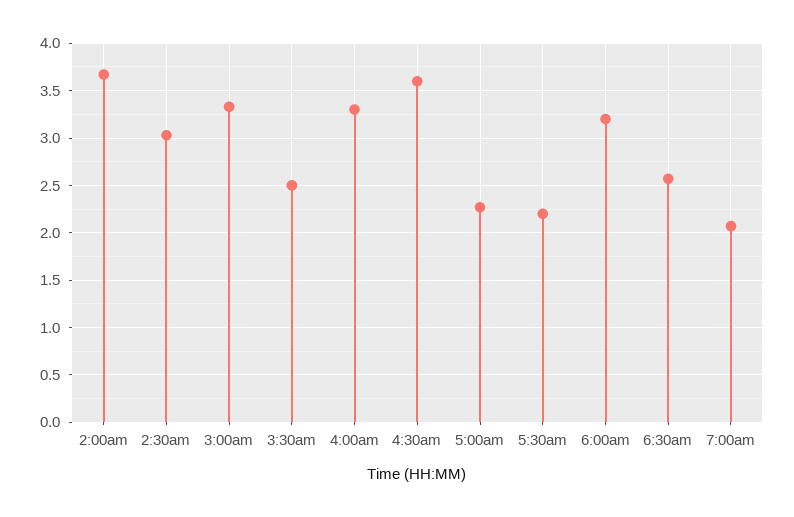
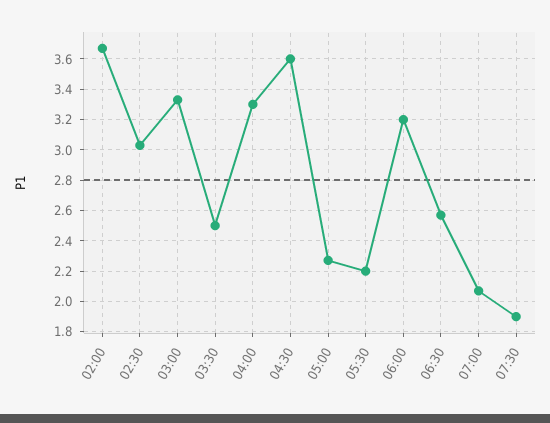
07:30: none -> 1.9

